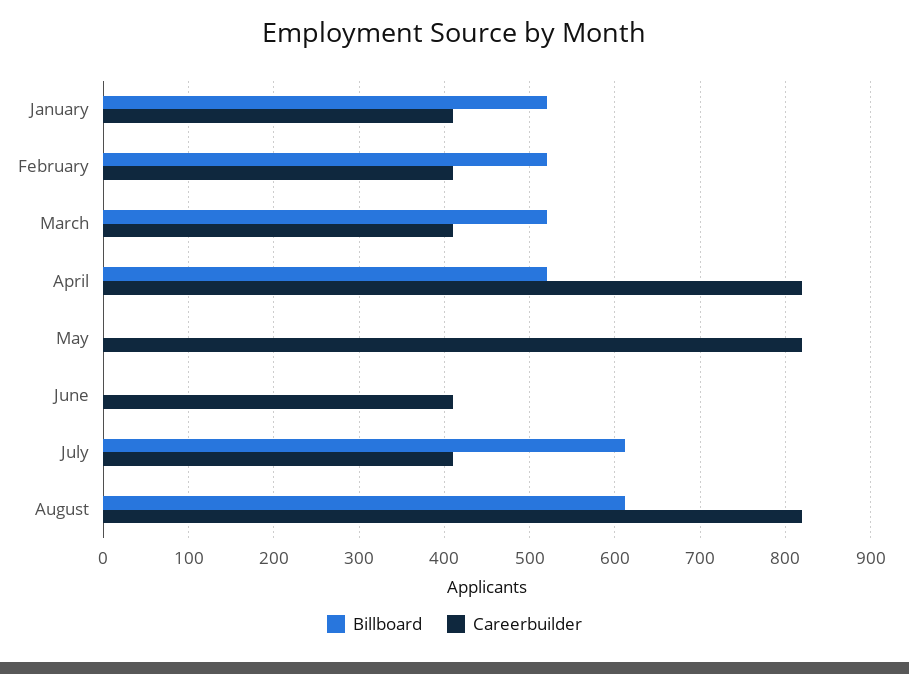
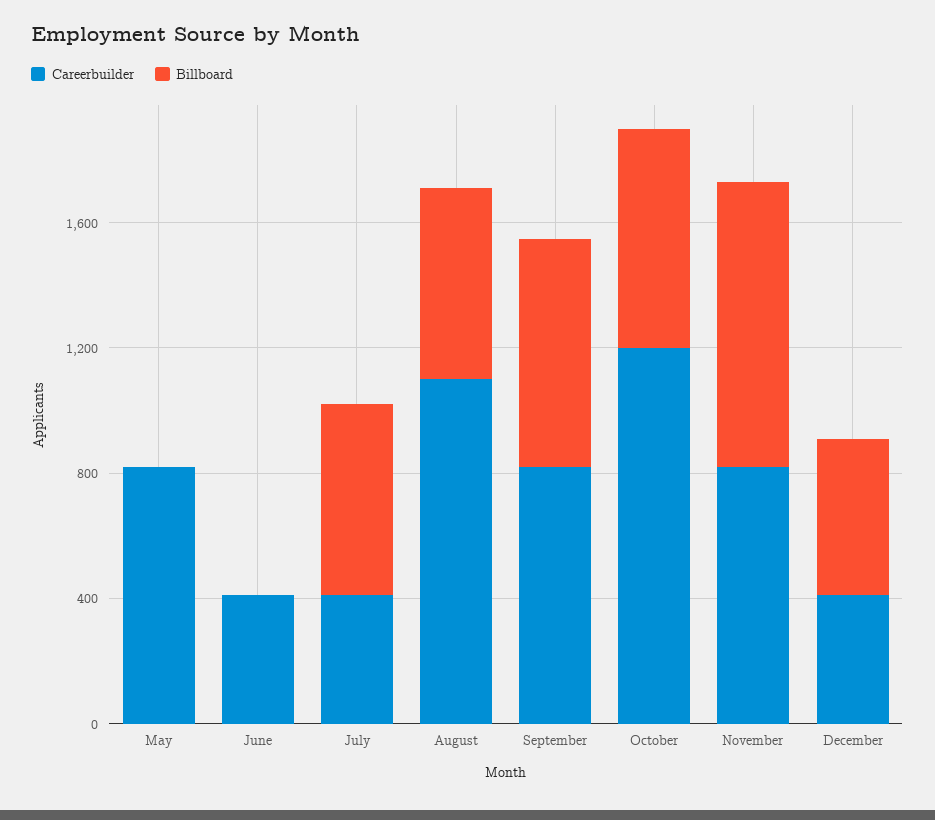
Billboard, January: 520 -> none
Careerbuilder, January: 410 -> none
Billboard, February: 520 -> none
Careerbuilder, February: 410 -> none
Billboard, March: 520 -> none
Careerbuilder, March: 410 -> none
Billboard, April: 520 -> none
Careerbuilder, April: 820 -> none
Careerbuilder, August: 820 -> 1100
Careerbuilder, September: none -> 800
Billboard, September: none -> 700
Careerbuilder, October: none -> 1200
Billboard, October: none -> 700
Careerbuilder, November: none -> 800
Billboard, November: none -> 900
Careerbuilder, December: none -> 400
Billboard, December: none -> 500

